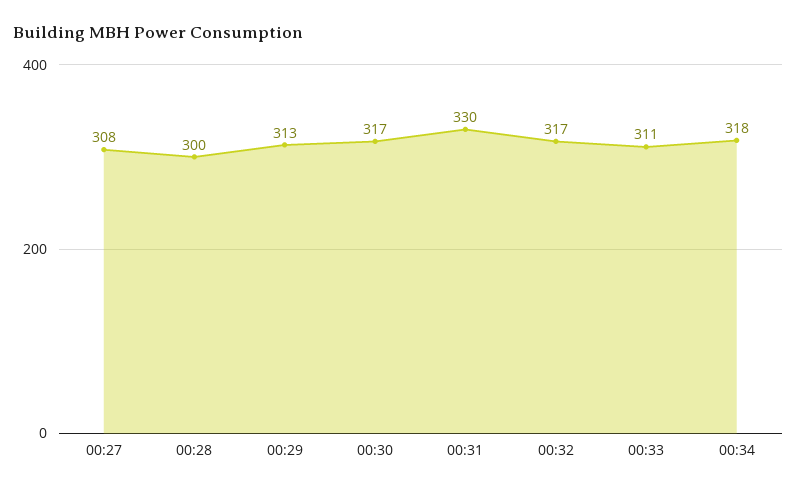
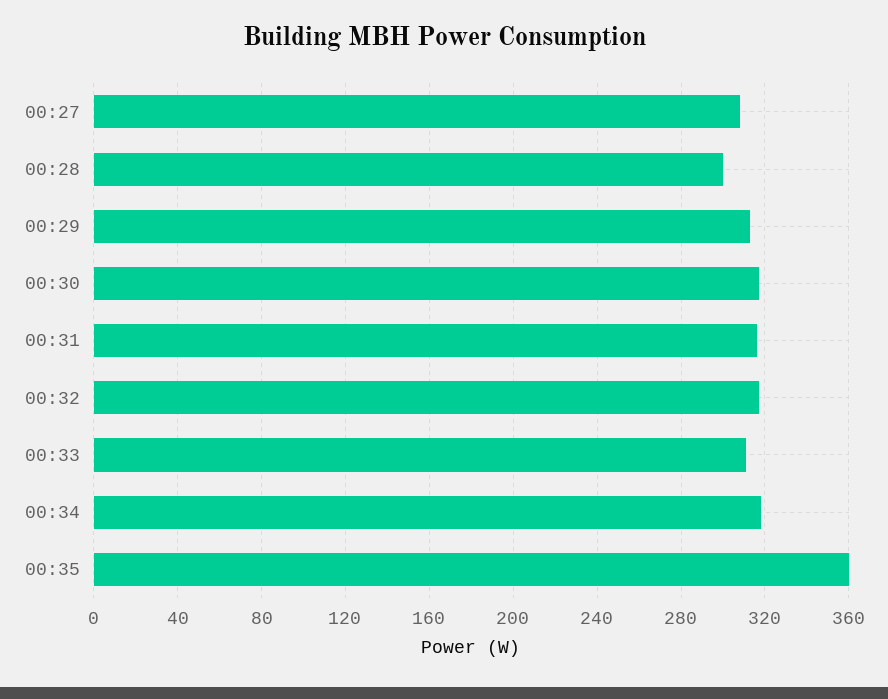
00:31: 330 -> 315
00:35: none -> 360

